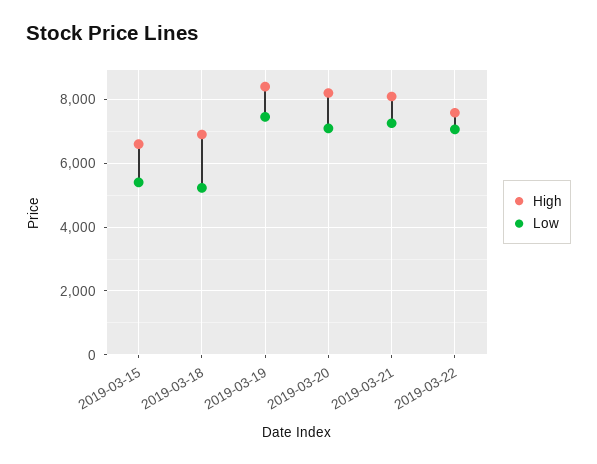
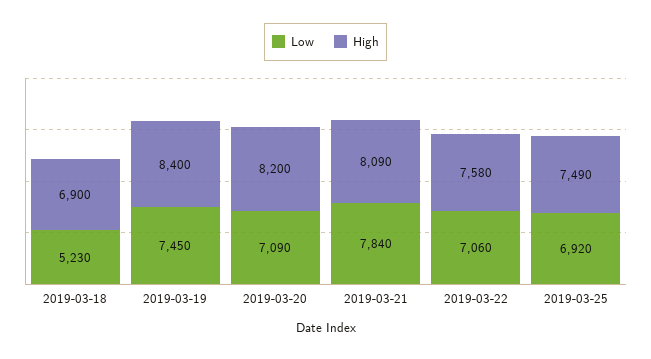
High, 2019-03-15: 6600 -> none
Low, 2019-03-15: 5400 -> none
Low, 2019-03-21: 7200 -> 7840
Low, 2019-03-25: none -> 6920
High, 2019-03-25: none -> 7490

